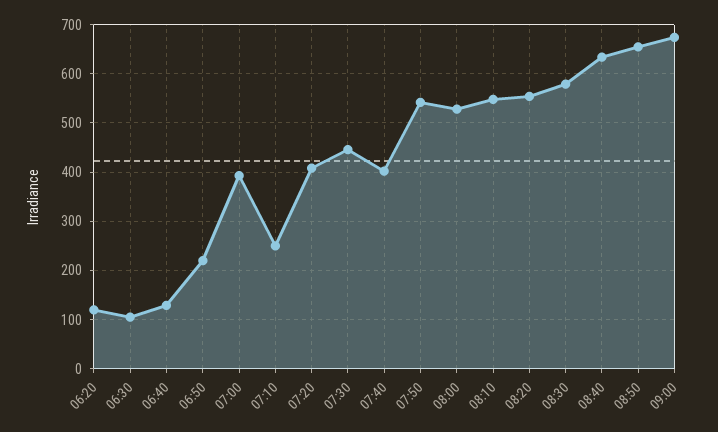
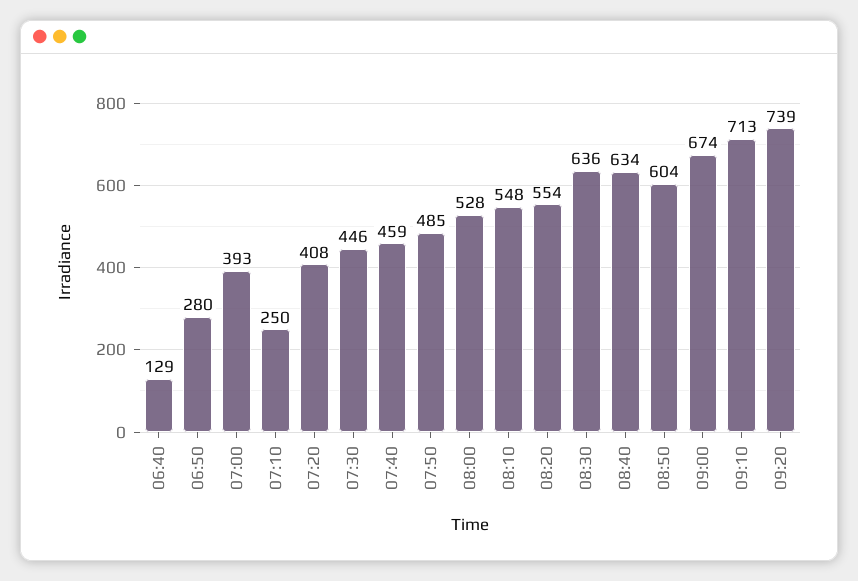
06:20: 120 -> none
06:30: 100 -> none
06:50: 220 -> 280
07:40: 400 -> 459
07:50: 540 -> 485
08:30: 580 -> 636
08:50: 660 -> 604
09:10: none -> 713
09:20: none -> 739

